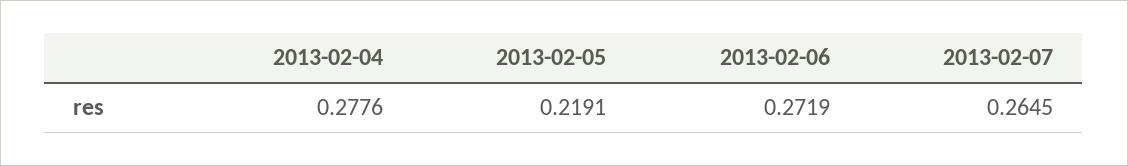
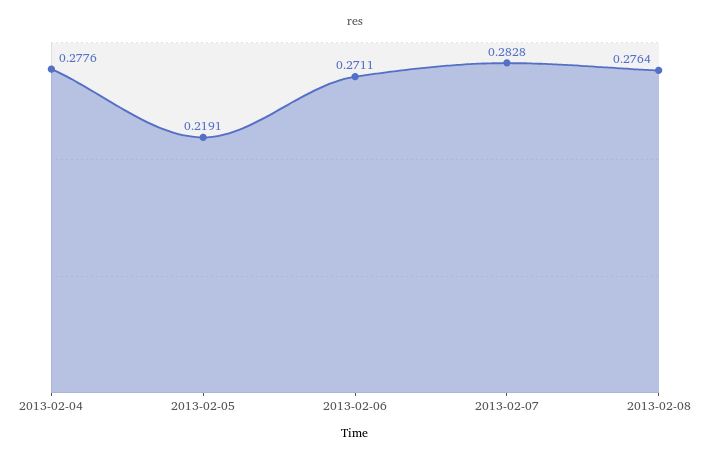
2013-02-06: 0.2719 -> 0.2711
2013-02-07: 0.2645 -> 0.2828
2013-02-08: none -> 0.2764

